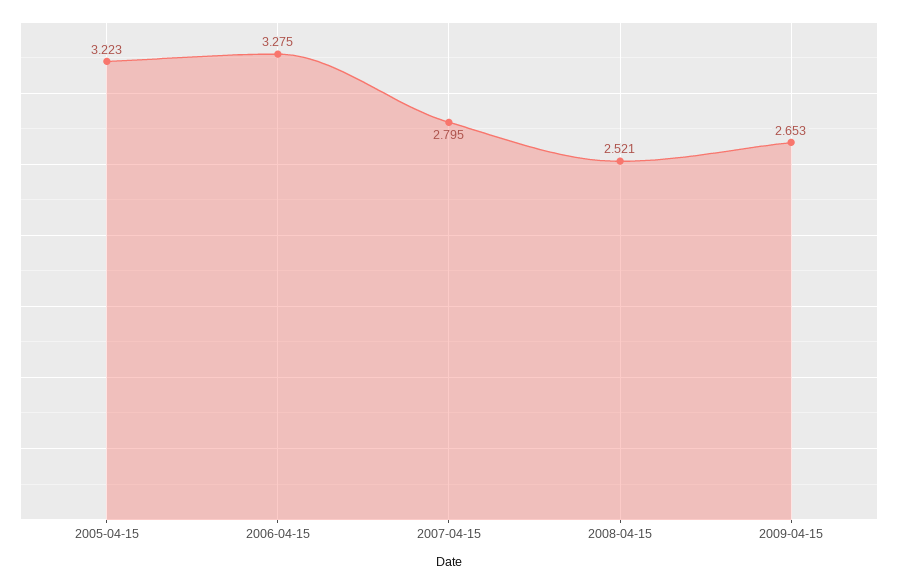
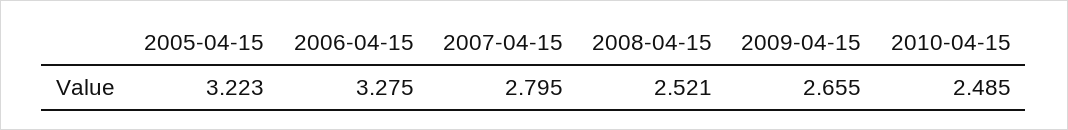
2009-04-15: 2.653 -> 2.655
2010-04-15: none -> 2.485

